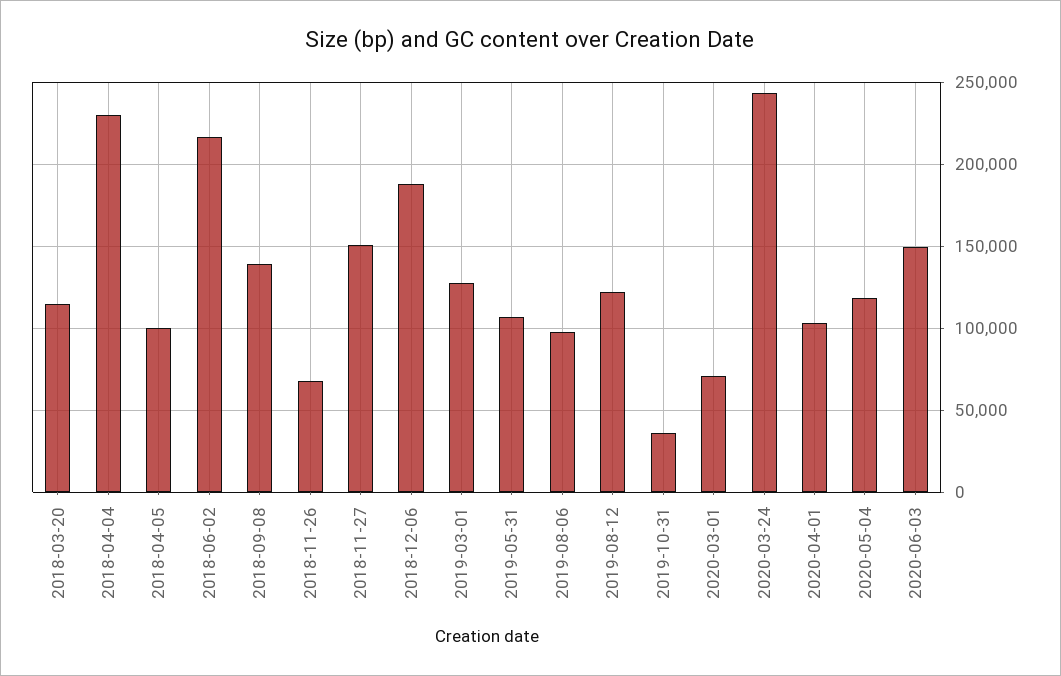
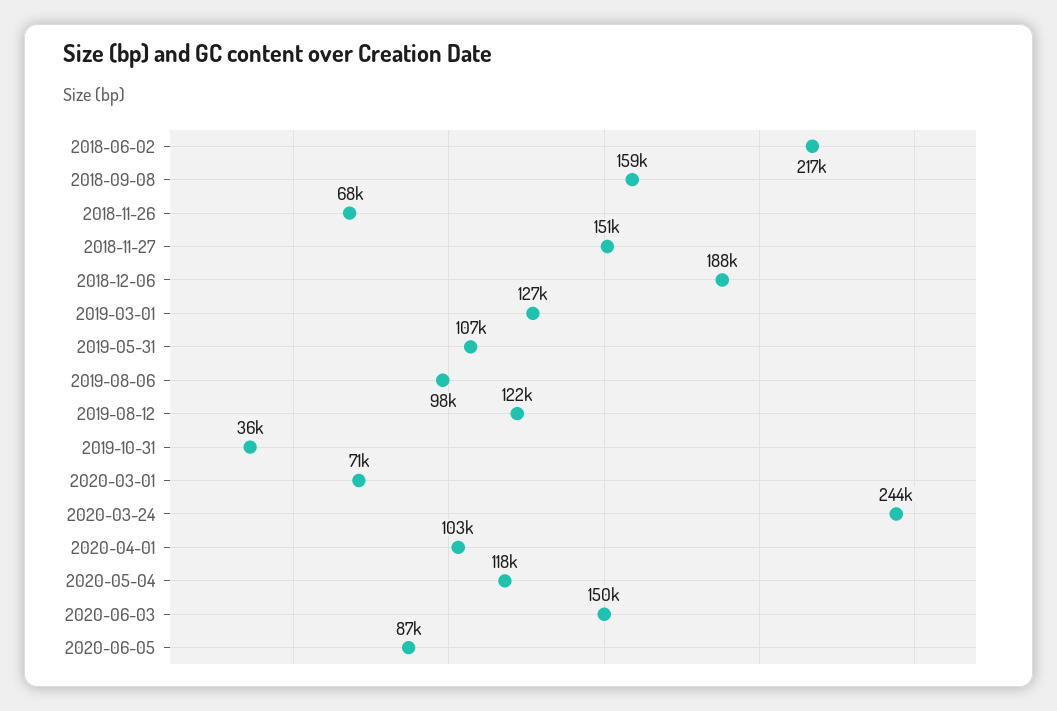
2018-03-20: 115000 -> none
2018-04-04: 230000 -> none
2018-04-05: 100000 -> none
2018-09-08: 140000 -> 159000
2020-06-05: none -> 87000

